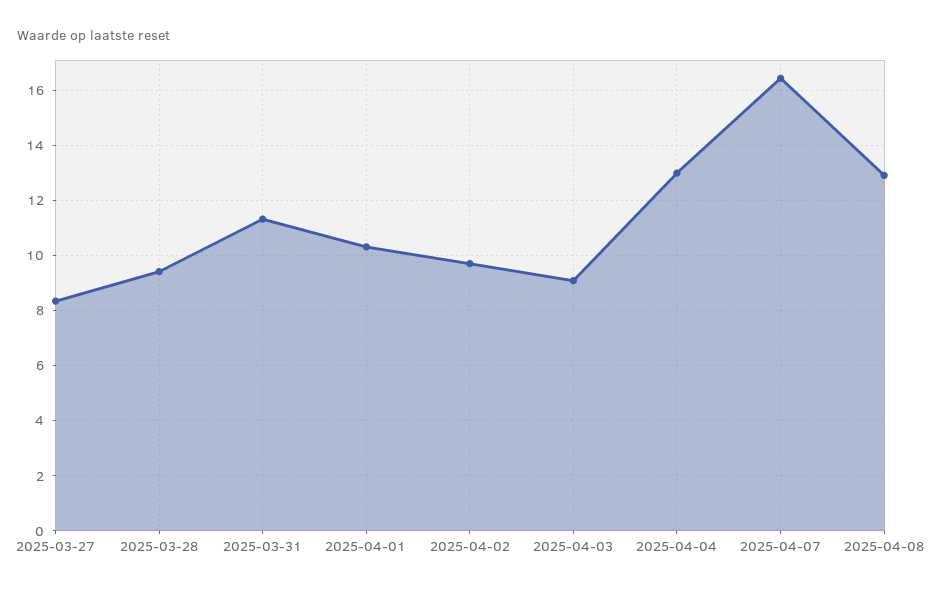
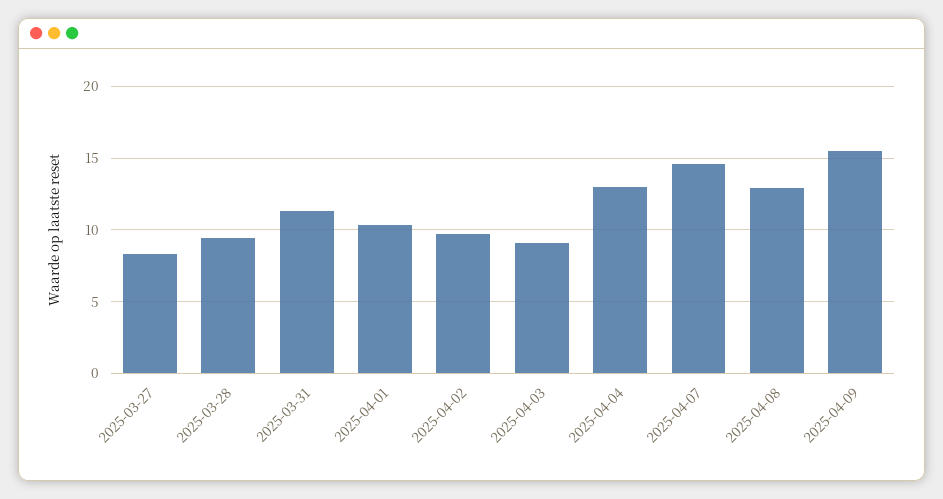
2025-04-07: 16.5 -> 14.5
2025-04-09: none -> 15.5

